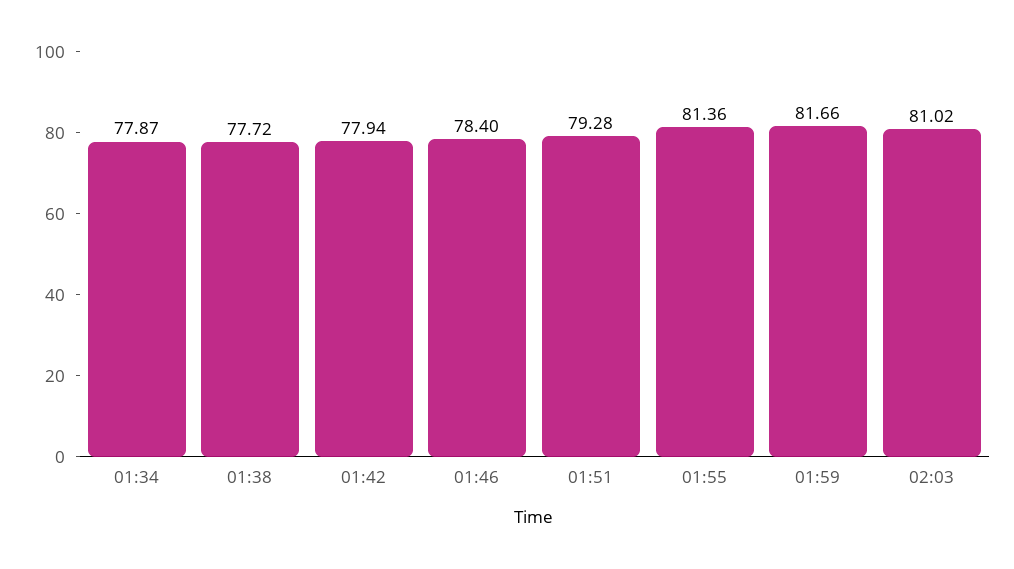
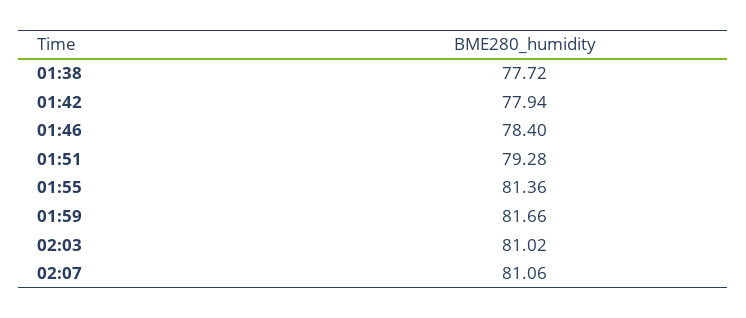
01:34: 77.87 -> none
02:07: none -> 81.06

